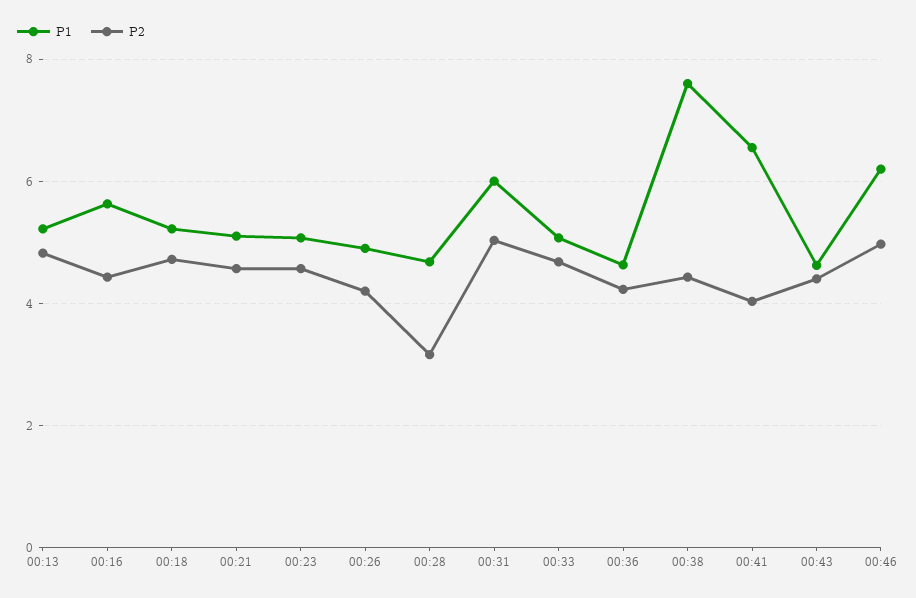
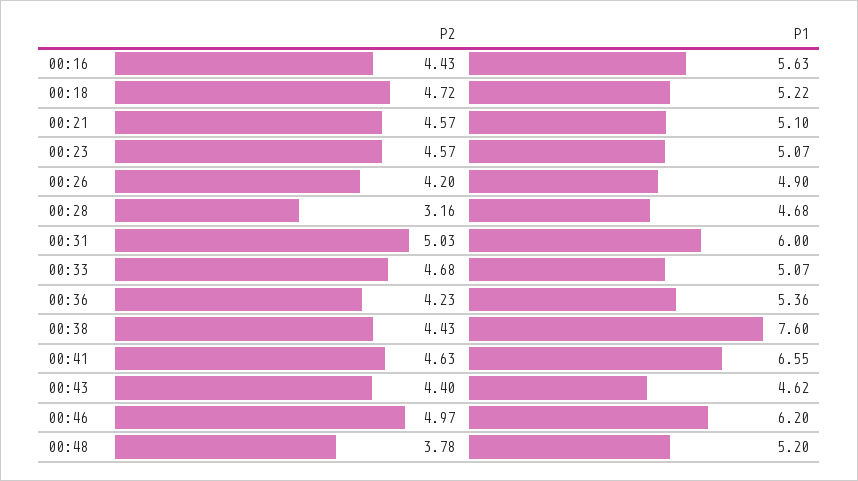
P1, 00:13: 5.2 -> none
P2, 00:13: 4.8 -> none
P1, 00:36: 4.6 -> 5.36
P2, 00:41: 4 -> 4.63
P2, 00:48: none -> 3.78
P1, 00:48: none -> 5.2

